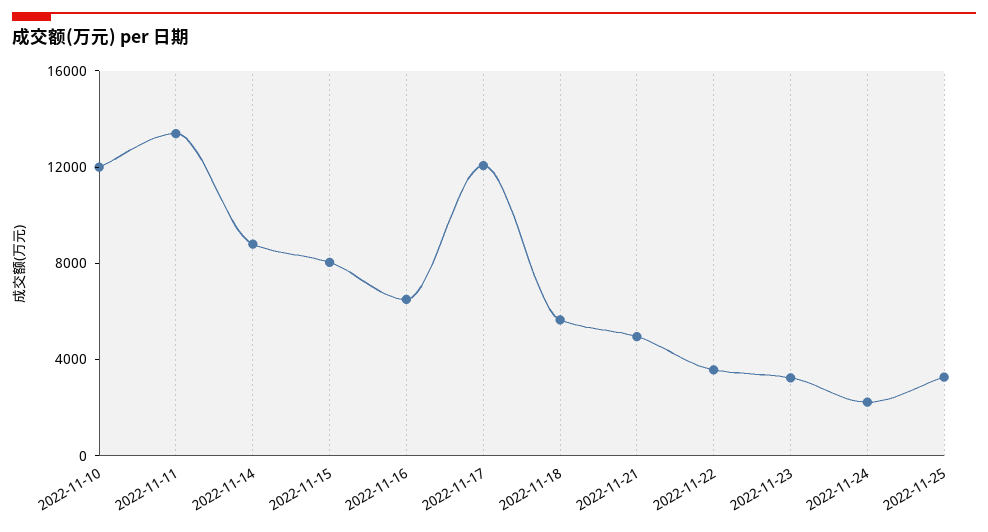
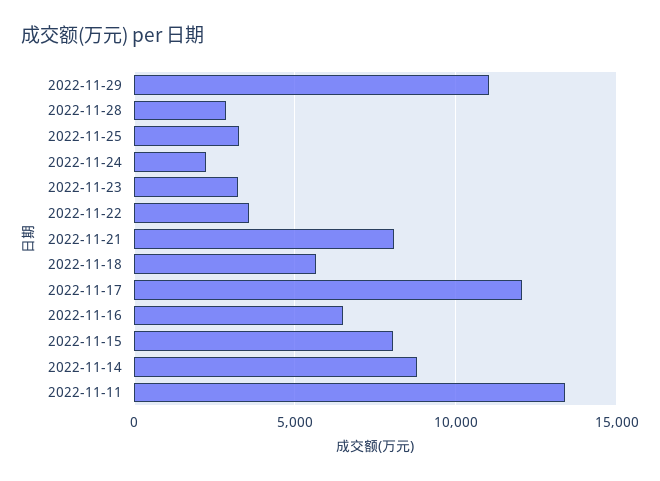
2022-11-10: 12000 -> none
2022-11-21: 5000 -> 8000
2022-11-29: none -> 11000
2022-11-28: none -> 3000

